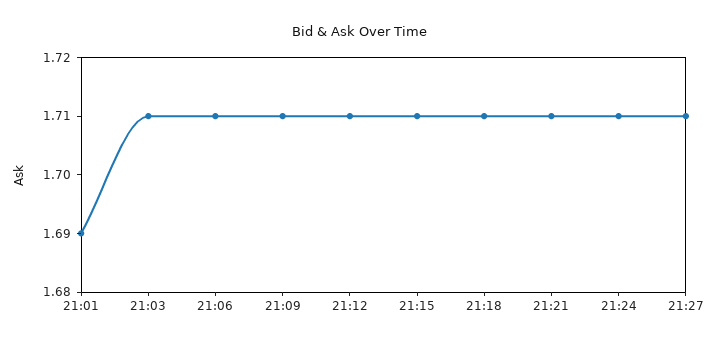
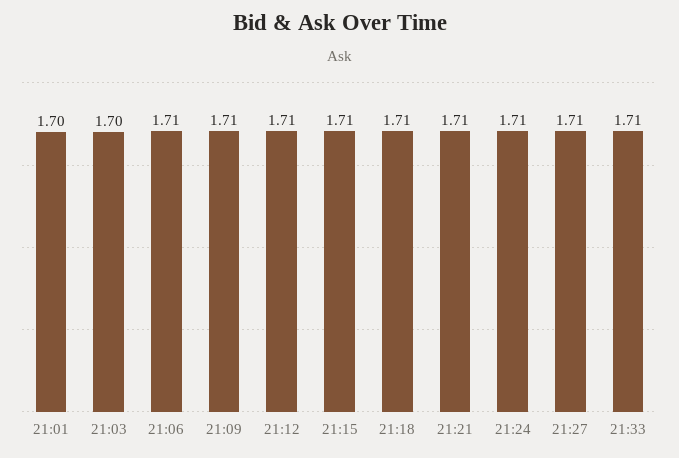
21:01: 1.69 -> 1.7
21:03: 1.71 -> 1.7
21:33: none -> 1.71

